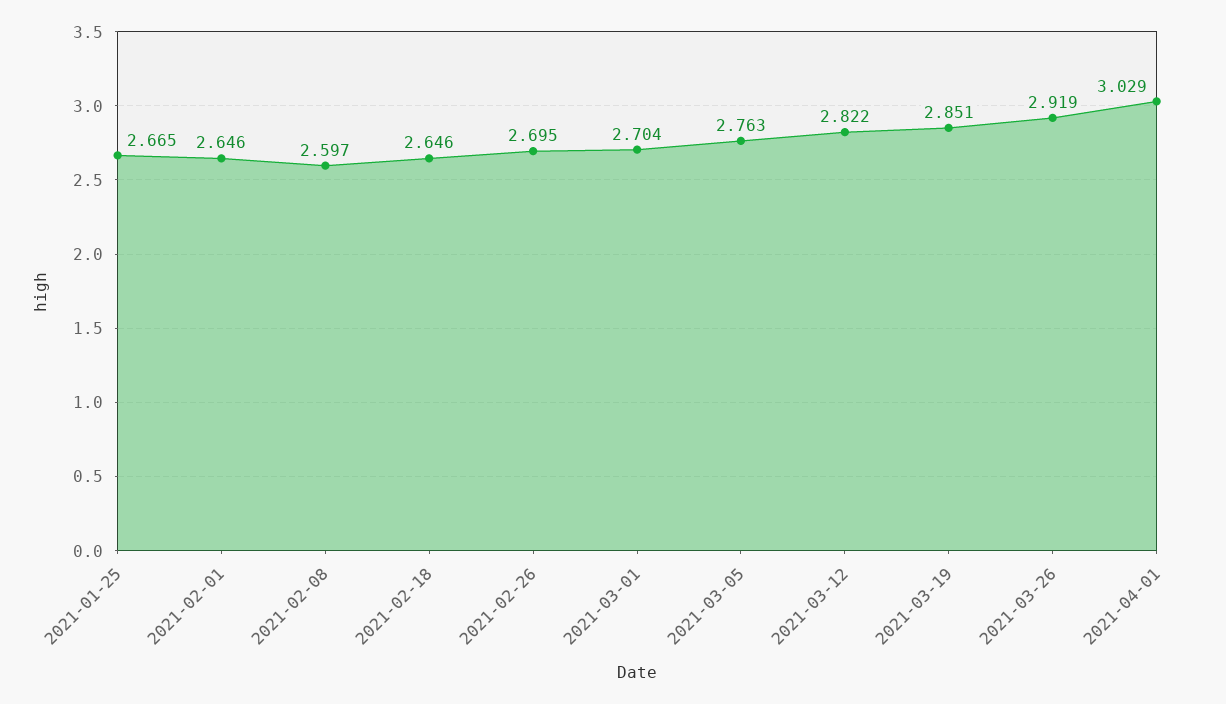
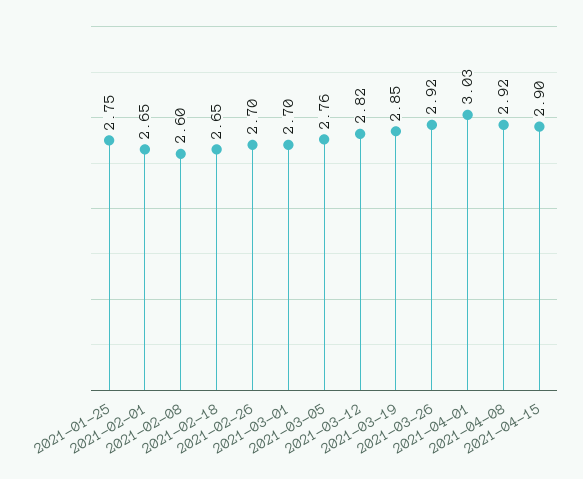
2021-01-25: 2.665 -> 2.75
2021-04-08: none -> 2.92
2021-04-15: none -> 2.9

